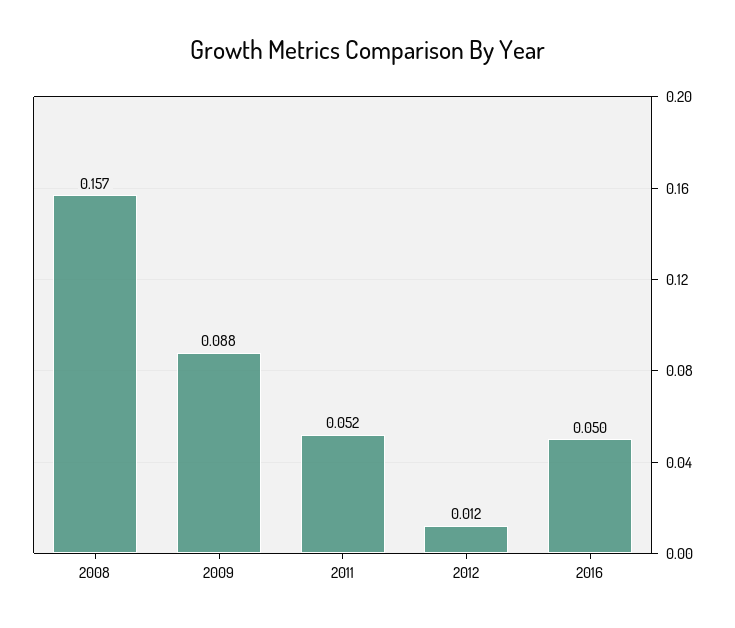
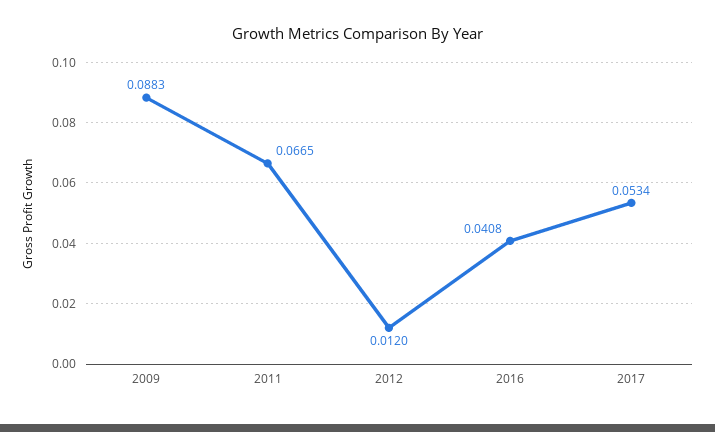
2008: 0.157 -> none
2011: 0.052 -> 0.0665
2016: 0.05 -> 0.0408
2017: none -> 0.0534

